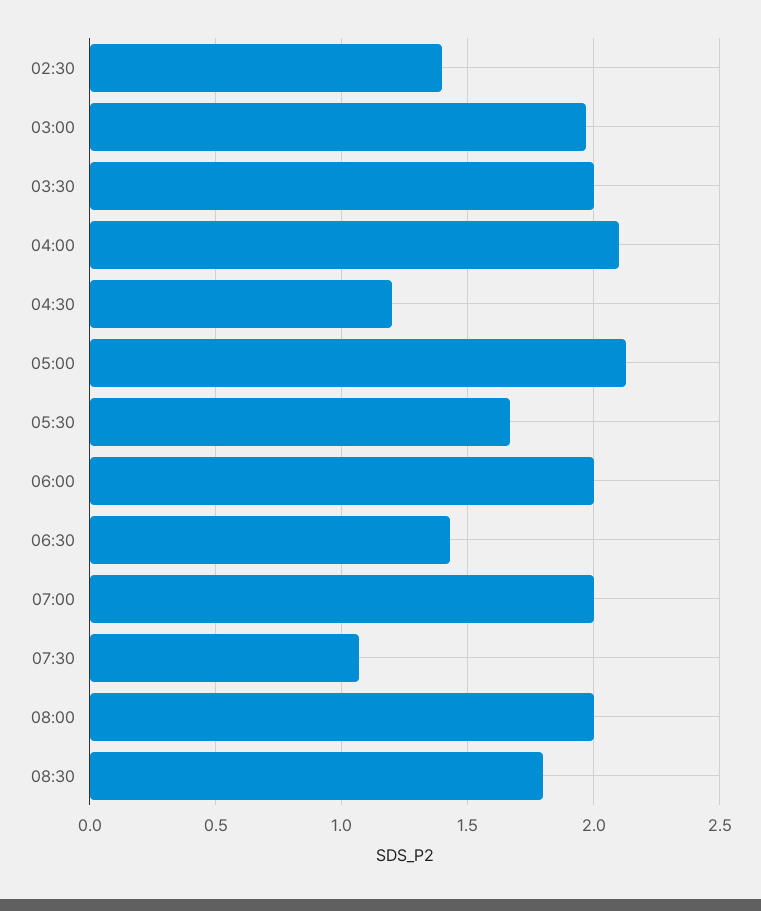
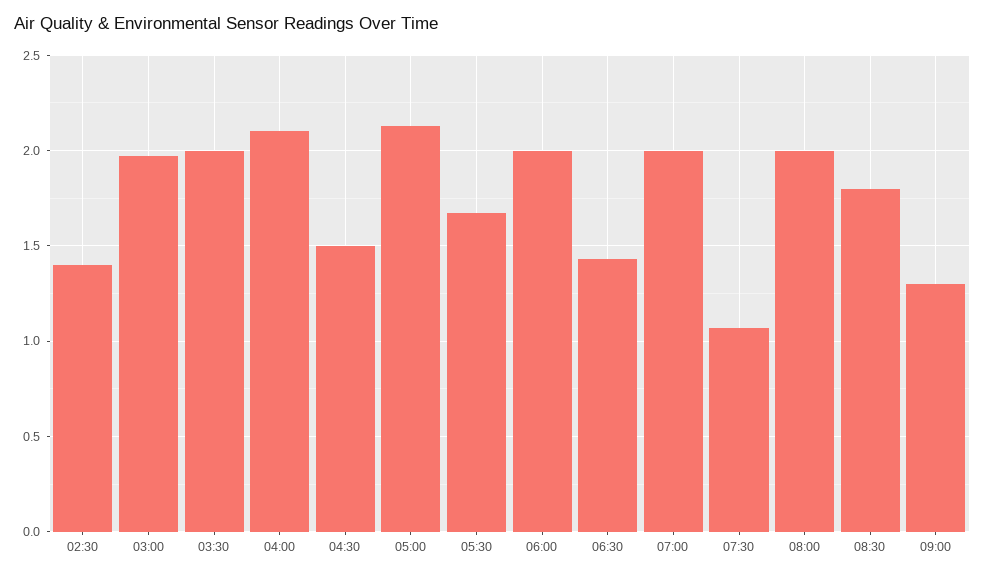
04:30: 1.2 -> 1.5
09:00: none -> 1.3

